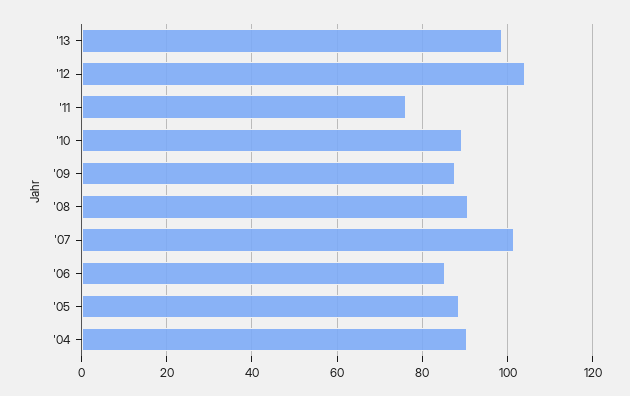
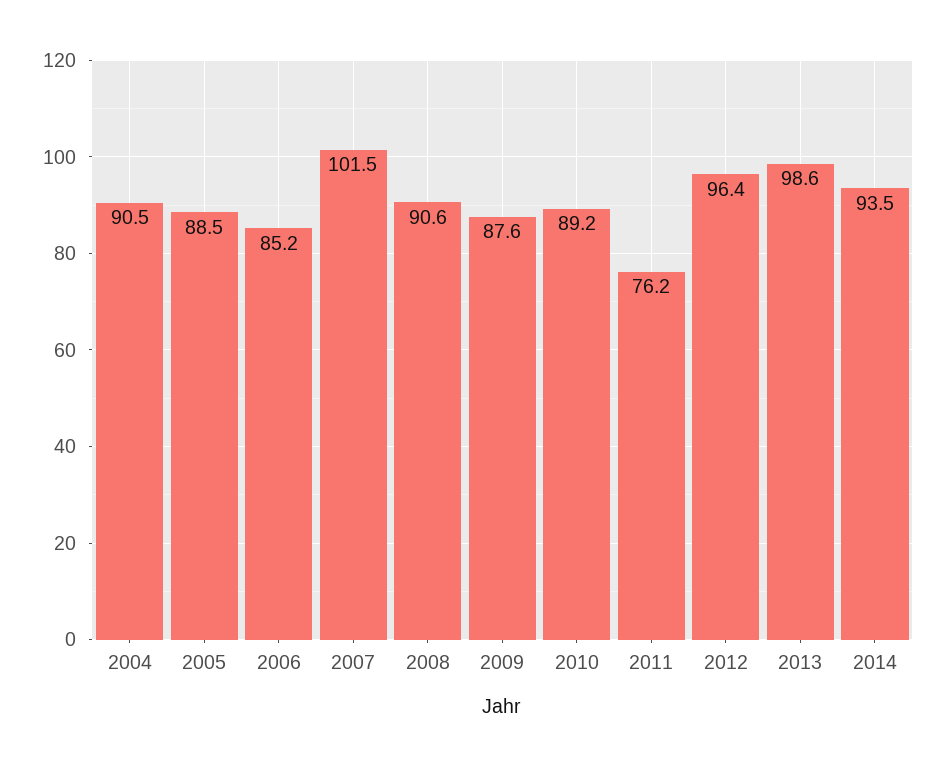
'12: 104 -> 96.4
2014: none -> 93.5

